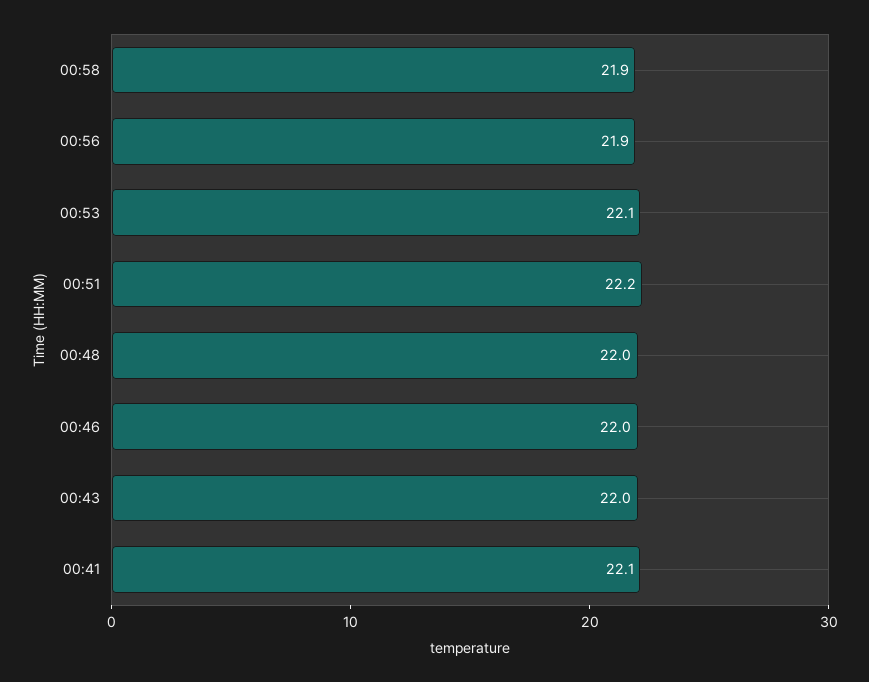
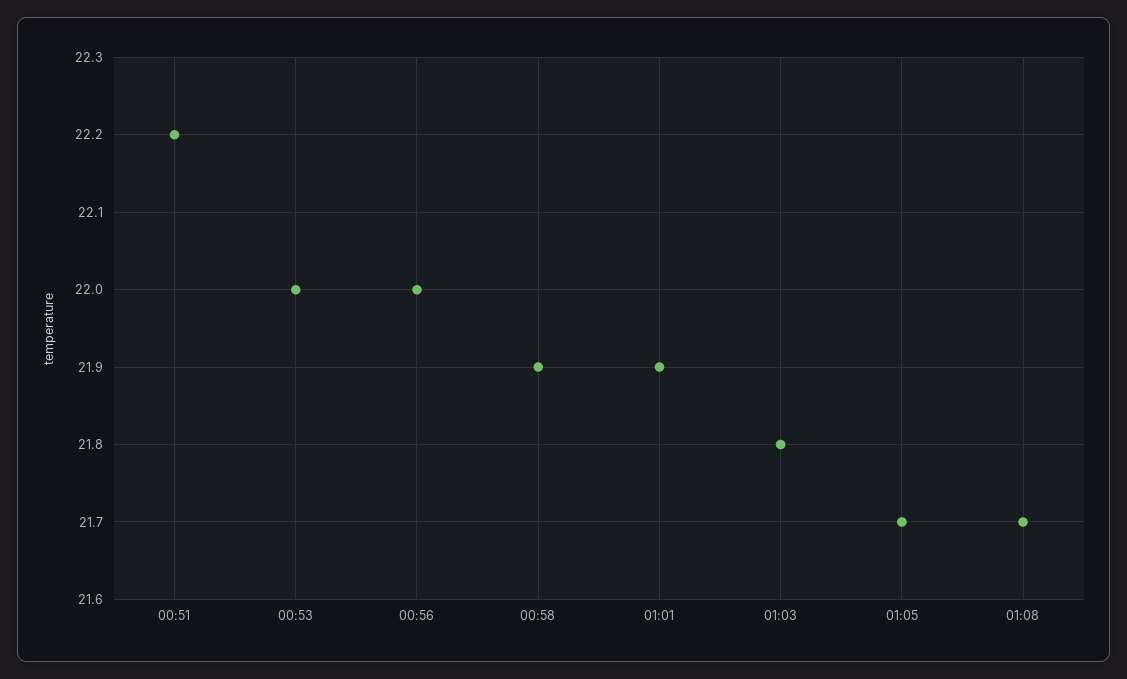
00:56: 21.9 -> 22
00:53: 22.1 -> 22
00:48: 22 -> none
00:46: 22 -> none
00:43: 22 -> none
00:41: 22.1 -> none
01:01: none -> 21.9
01:03: none -> 21.8
01:05: none -> 21.7
01:08: none -> 21.7

